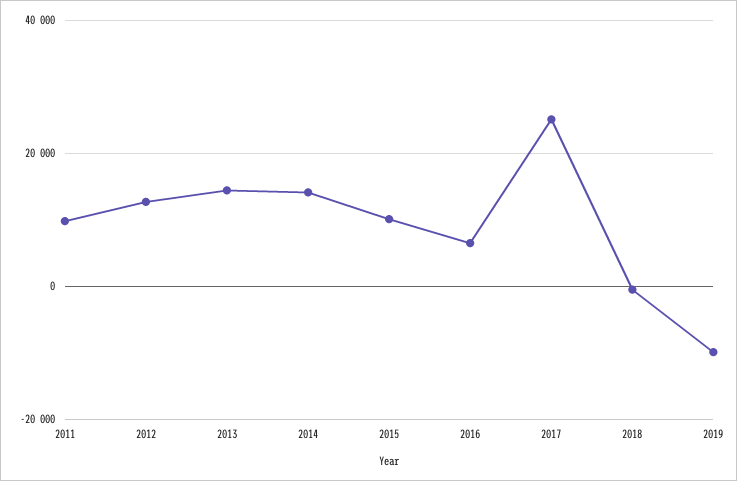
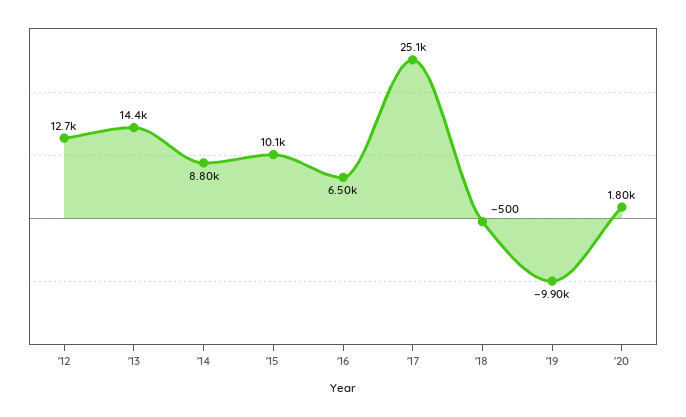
2011: 10000 -> none
2014: 14000 -> 8800
'20: none -> 1800

